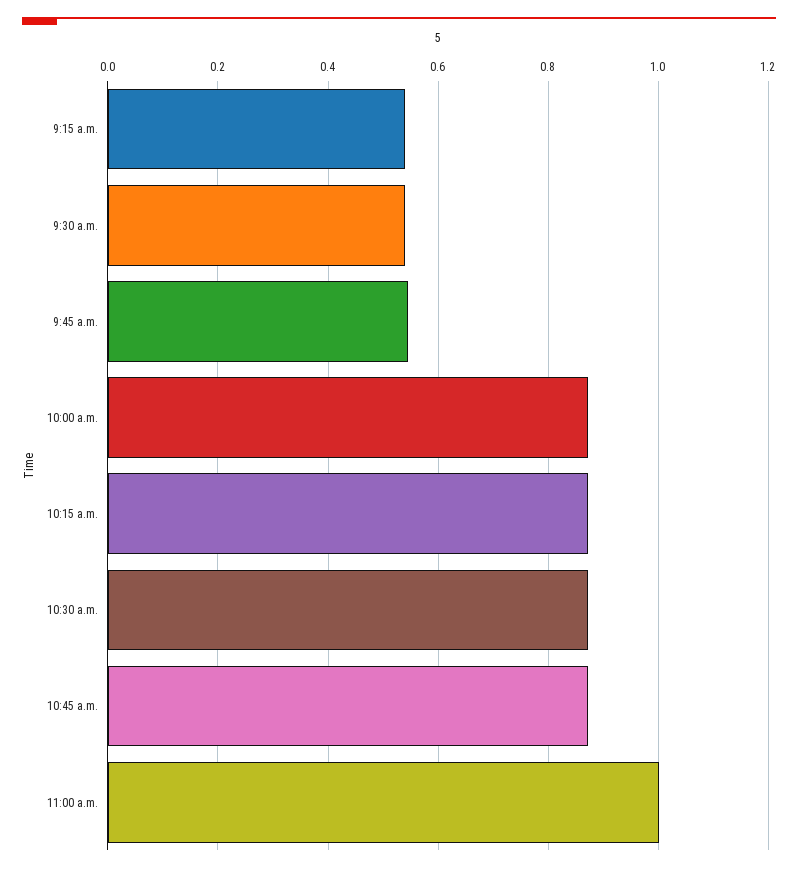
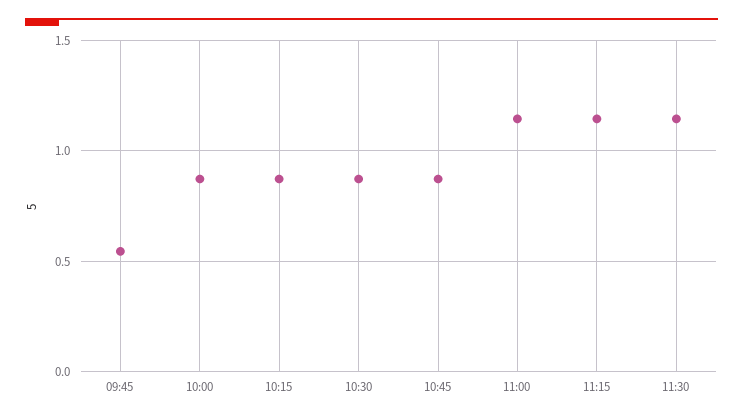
9:15 a.m.: 0.54 -> none
9:30 a.m.: 0.54 -> none
11:00 a.m.: 1 -> 1.15
11:15: none -> 1.15
11:30: none -> 1.15

